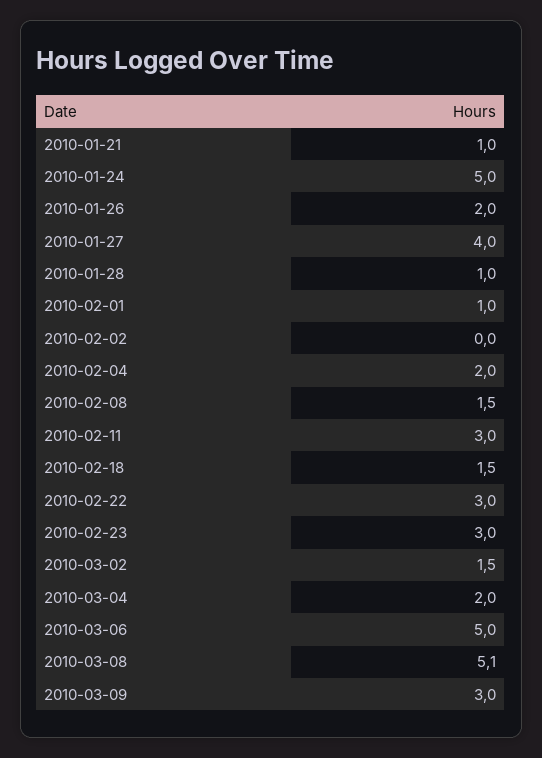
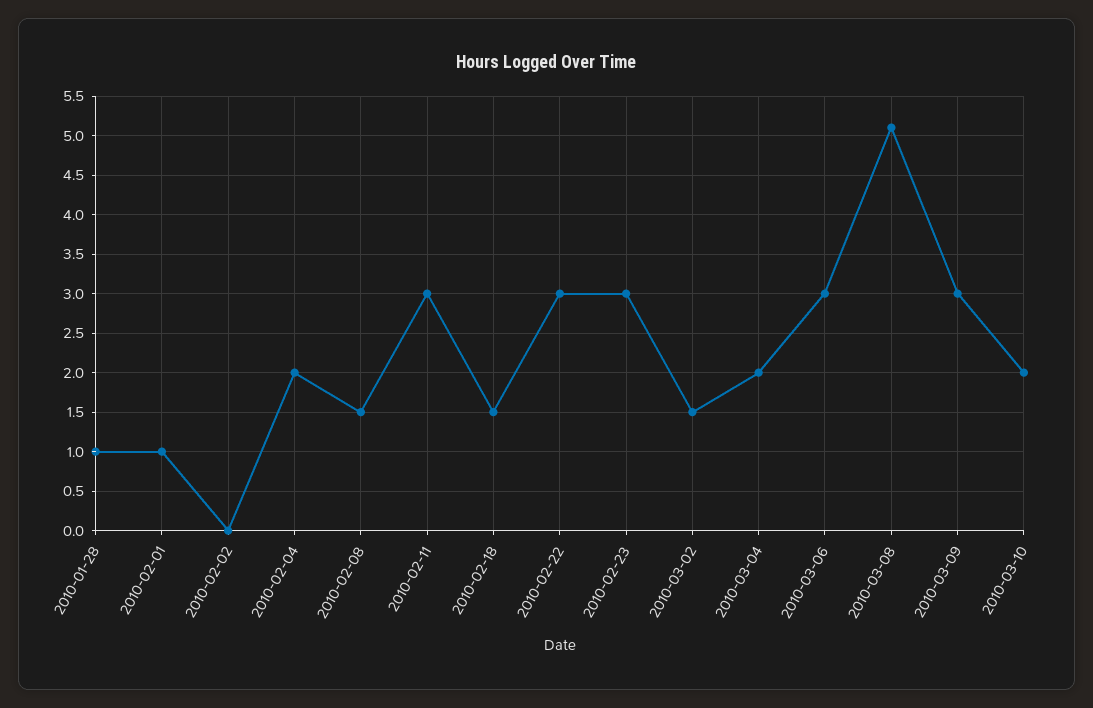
2010-01-21: 1 -> none
2010-01-24: 5 -> none
2010-01-26: 2 -> none
2010-01-27: 4 -> none
2010-03-06: 5 -> 3
2010-03-10: none -> 2

